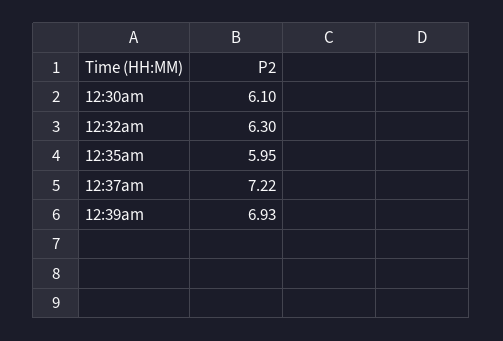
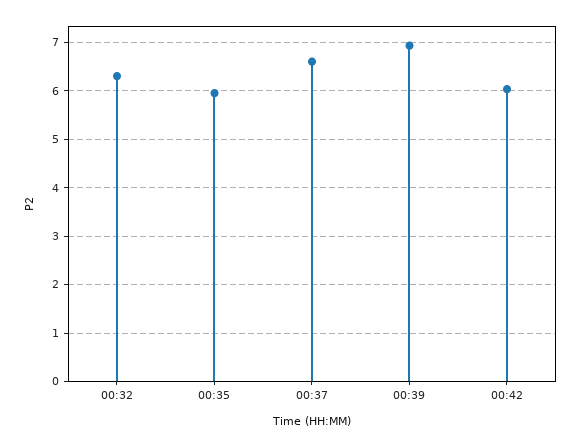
12:30am: 6.1 -> none
12:37am: 7.22 -> 6.6
00:42: none -> 6

